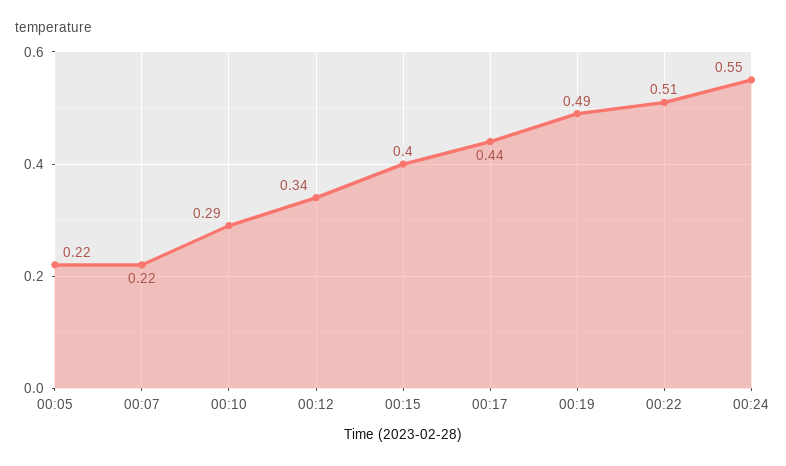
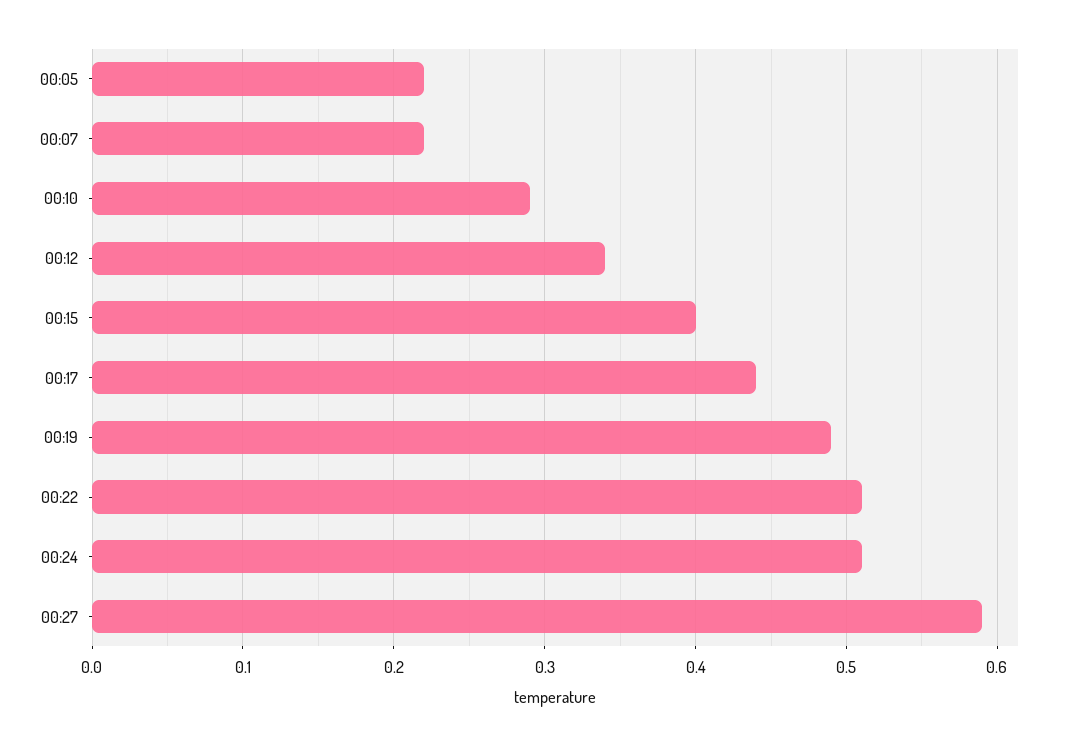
00:24: 0.55 -> 0.51
00:27: none -> 0.59

